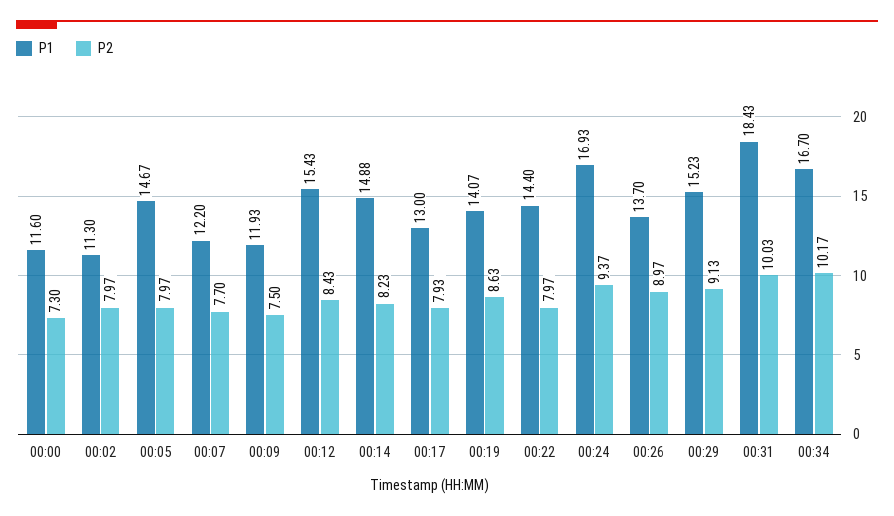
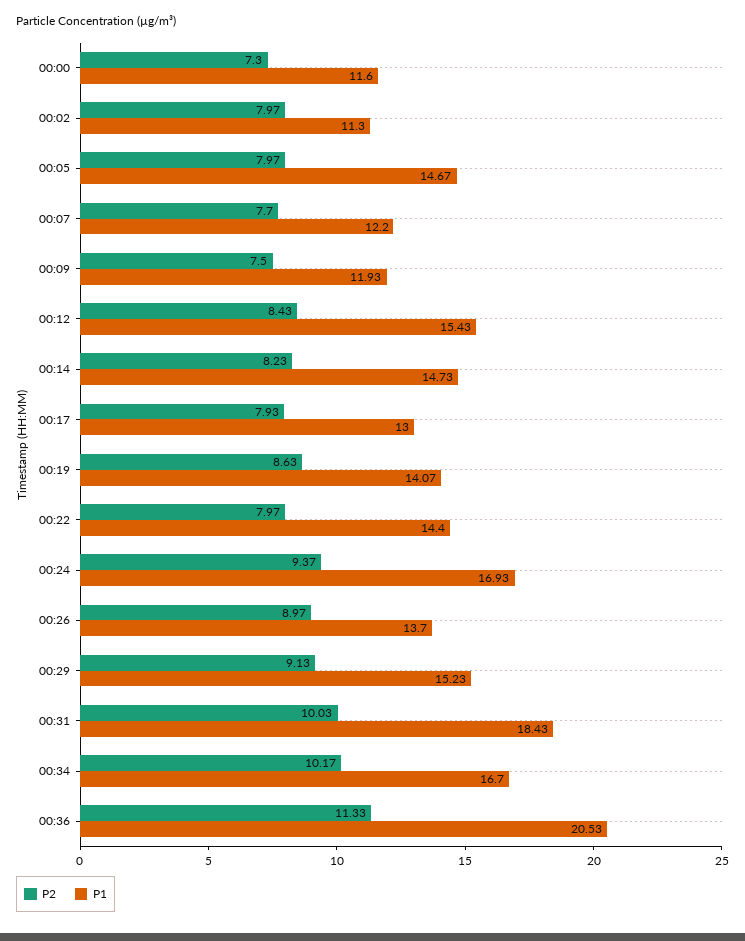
P1, 00:14: 14.88 -> 14.73
P2, 00:36: none -> 11.33
P1, 00:36: none -> 20.53

